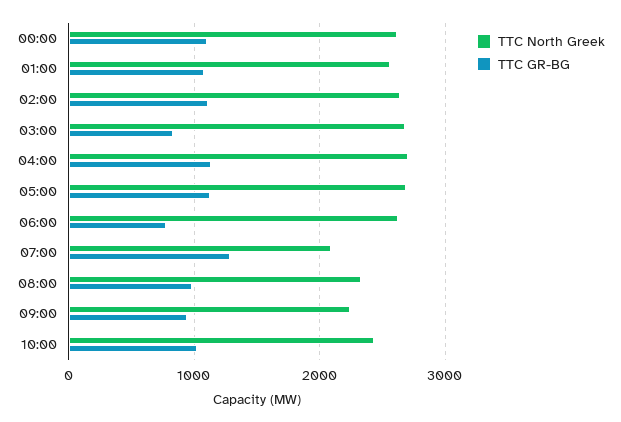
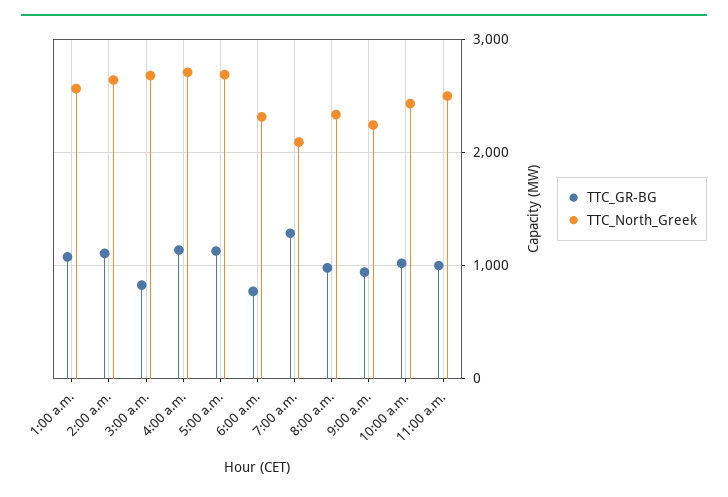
TTC North Greek, 00:00: 2600 -> none
TTC GR-BG, 00:00: 1100 -> none
TTC North Greek, 06:00: 2600 -> 2300
TTC GR-BG, 11:00 a.m.: none -> 1000
TTC North Greek, 11:00 a.m.: none -> 2500

